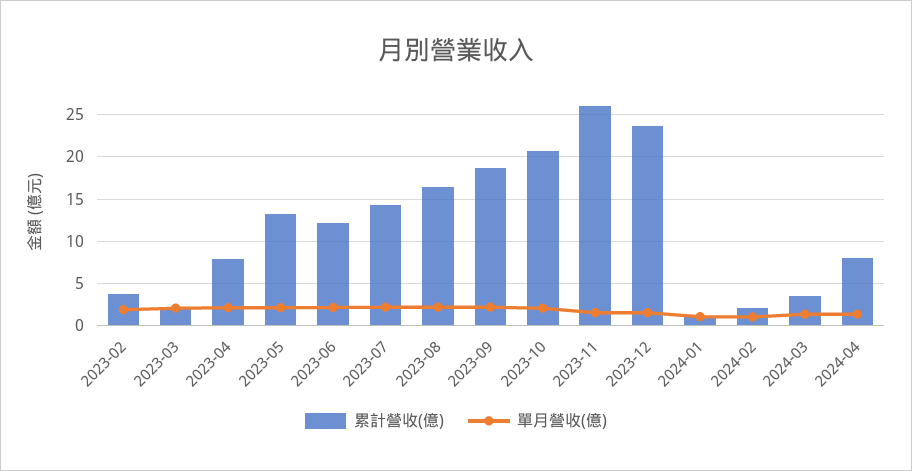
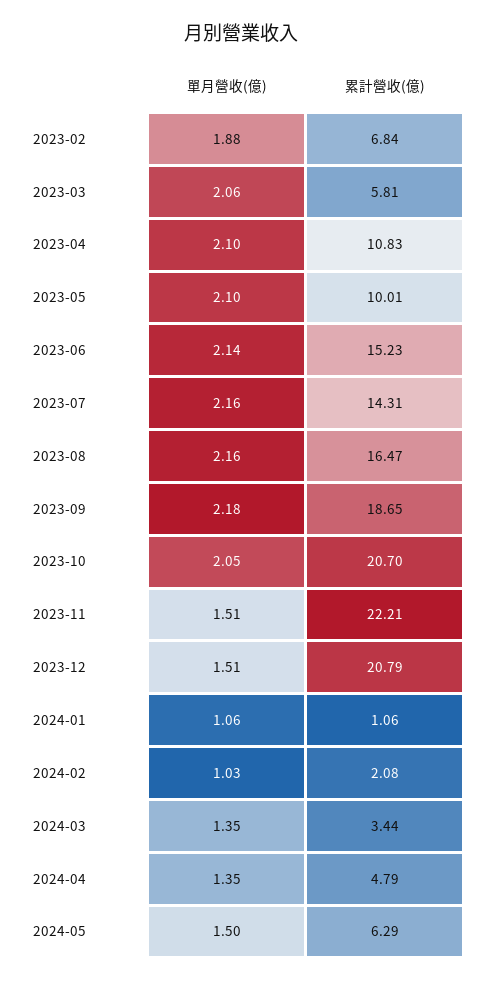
累計營收(億), 2023-02: 4 -> 6.84
累計營收(億), 2023-03: 2 -> 5.81
累計營收(億), 2023-04: 8 -> 10.83
累計營收(億), 2023-05: 13 -> 10.01
累計營收(億), 2023-06: 12 -> 15.23
累計營收(億), 2023-11: 26 -> 22.21
累計營收(億), 2023-12: 24 -> 20.79
累計營收(億), 2024-04: 8 -> 4.79
單月營收(億), 2024-05: none -> 1.5
累計營收(億), 2024-05: none -> 6.29

